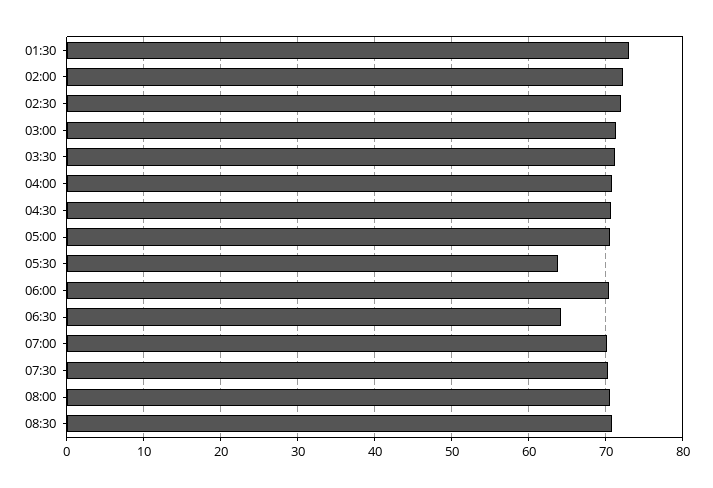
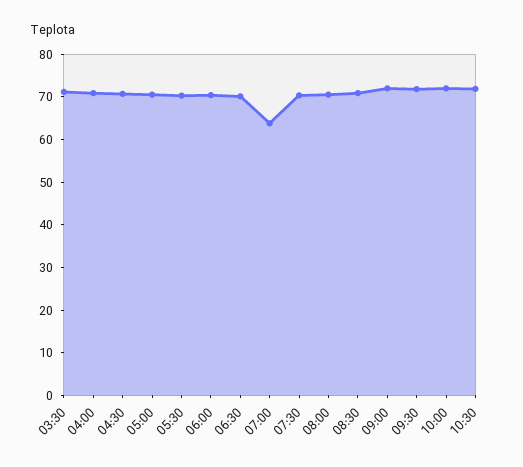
01:30: 73 -> none
02:00: 72 -> none
02:30: 72 -> none
03:00: 71 -> none
05:30: 64 -> 70
06:30: 64 -> 70
07:00: 70 -> 64
09:00: none -> 72
09:30: none -> 72
10:00: none -> 72
10:30: none -> 72

